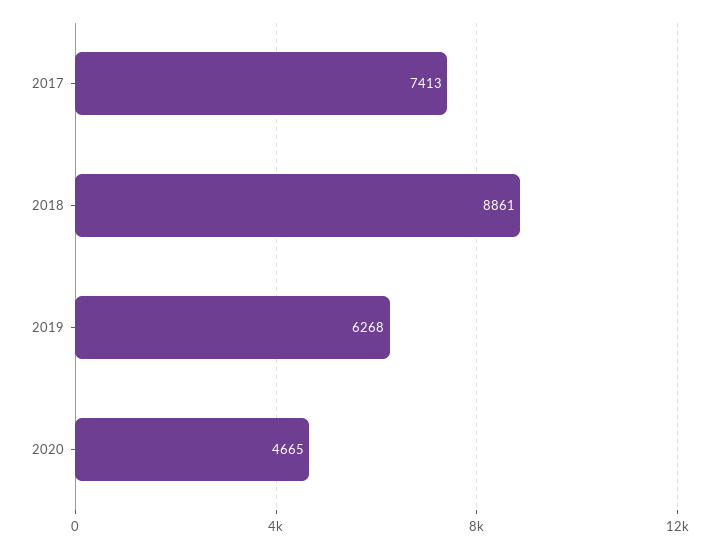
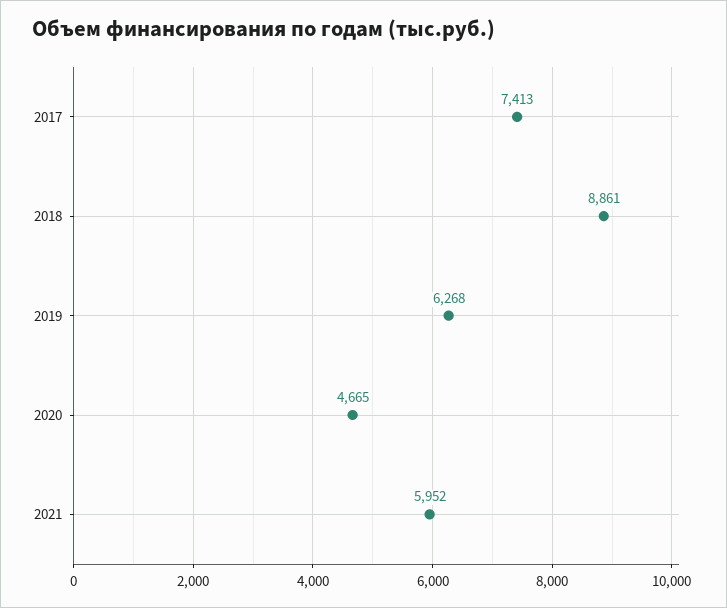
2021: none -> 5952

